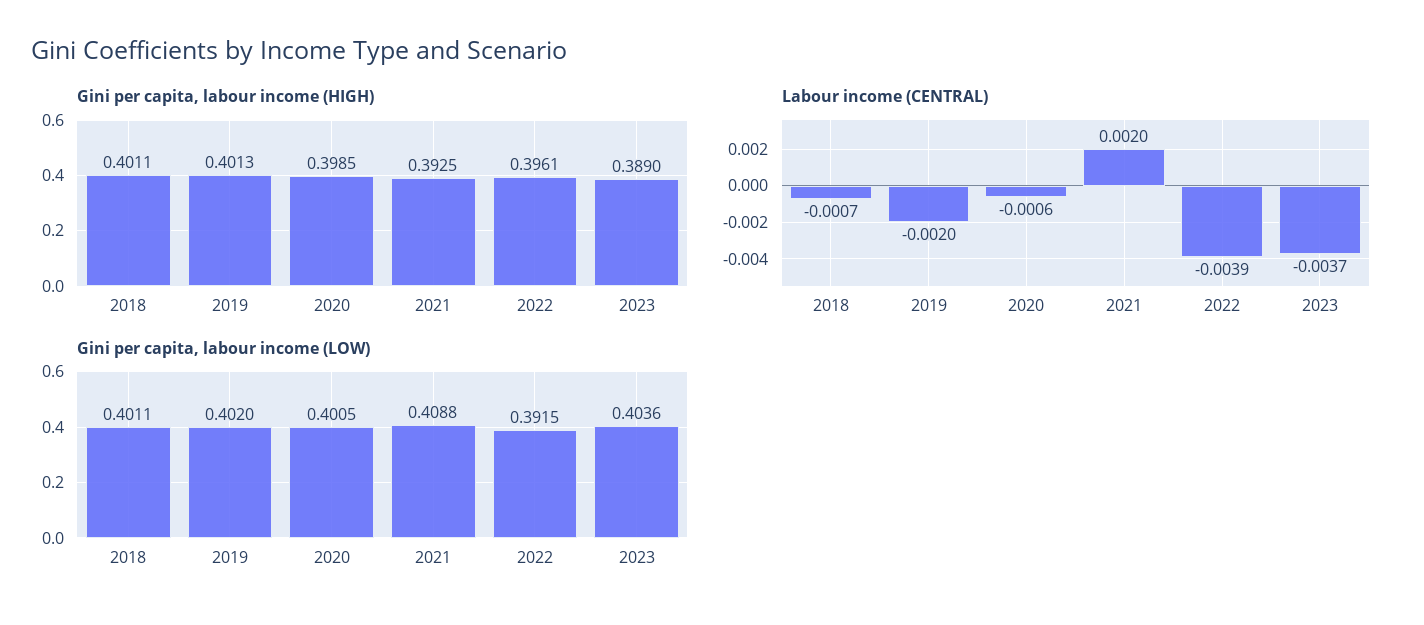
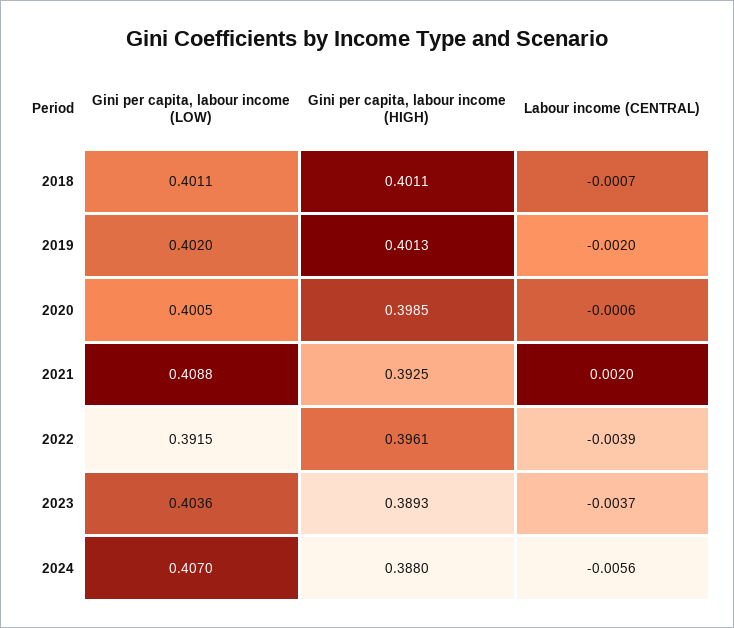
Gini per capita, labour income (HIGH), 2023: 0.389 -> 0.3893
Gini per capita, labour income (LOW), 2024: none -> 0.407
Gini per capita, labour income (HIGH), 2024: none -> 0.388
Labour income (CENTRAL), 2024: none -> -0.0056

